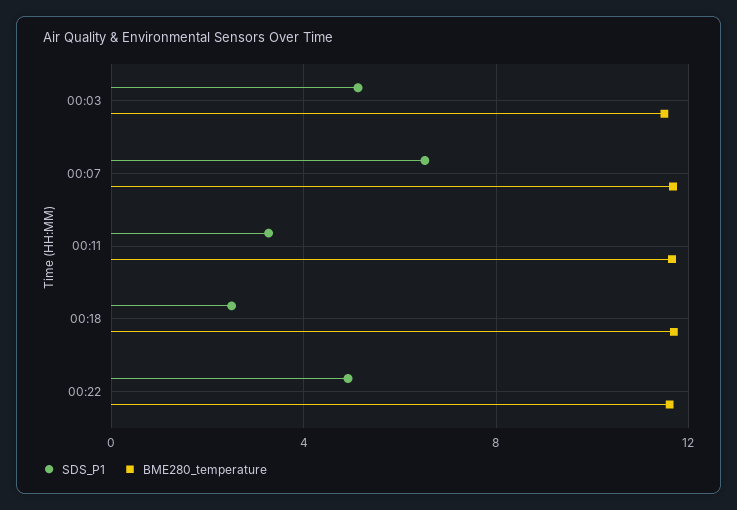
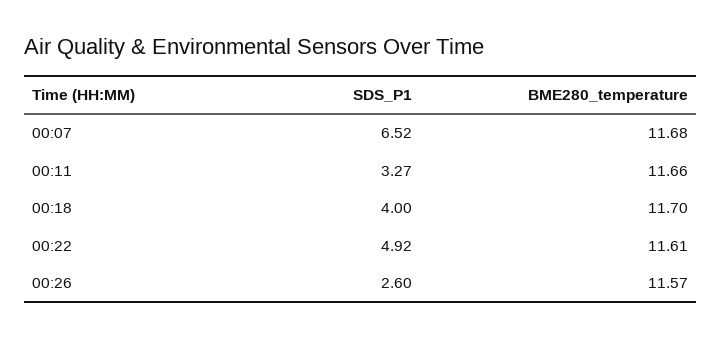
SDS_P1, 00:03: 5 -> none
BME280_temperature, 00:03: 11.5 -> none
SDS_P1, 00:18: 2.5 -> 4
SDS_P1, 00:26: none -> 2.6
BME280_temperature, 00:26: none -> 11.57

